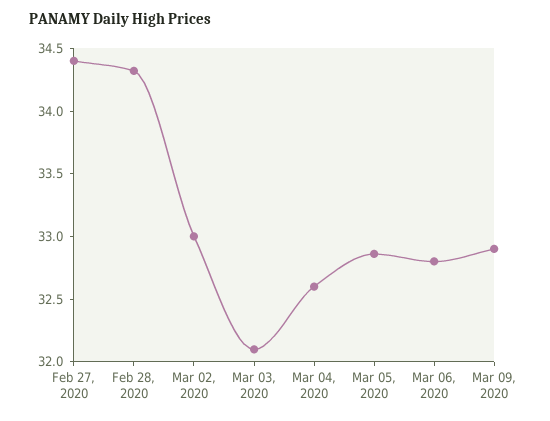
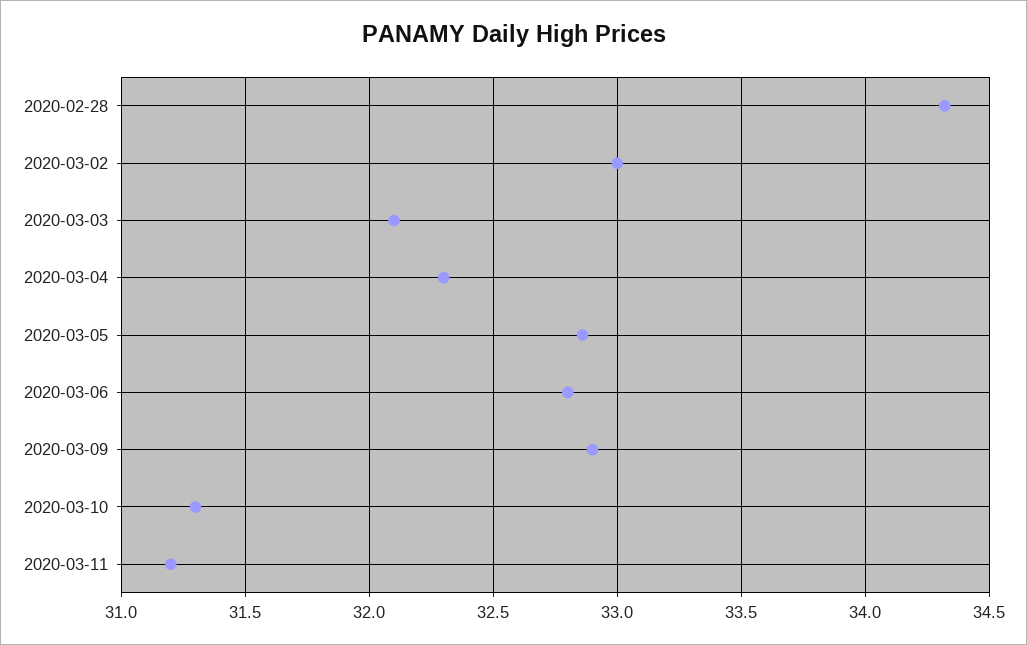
Feb 27, 2020: 34.4 -> none
Mar 04, 2020: 32.6 -> 32.3
2020-03-10: none -> 31.3
2020-03-11: none -> 31.2

